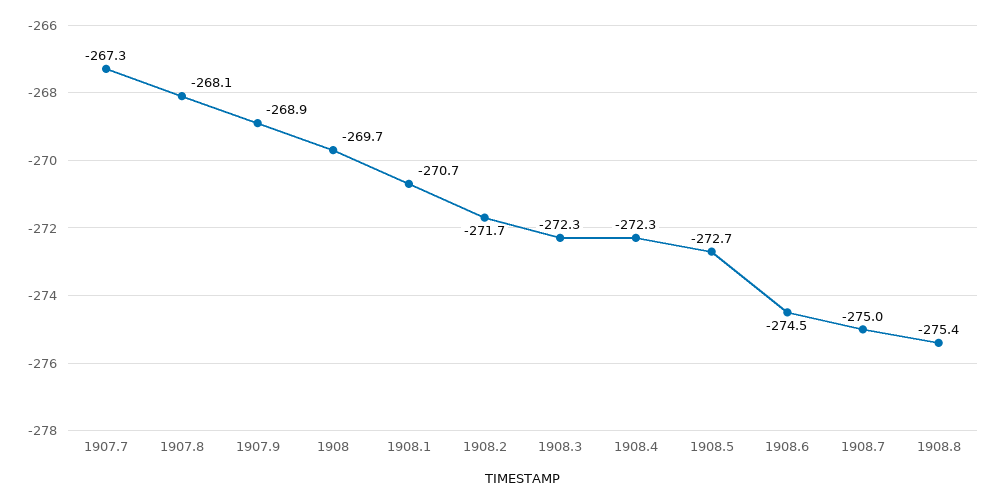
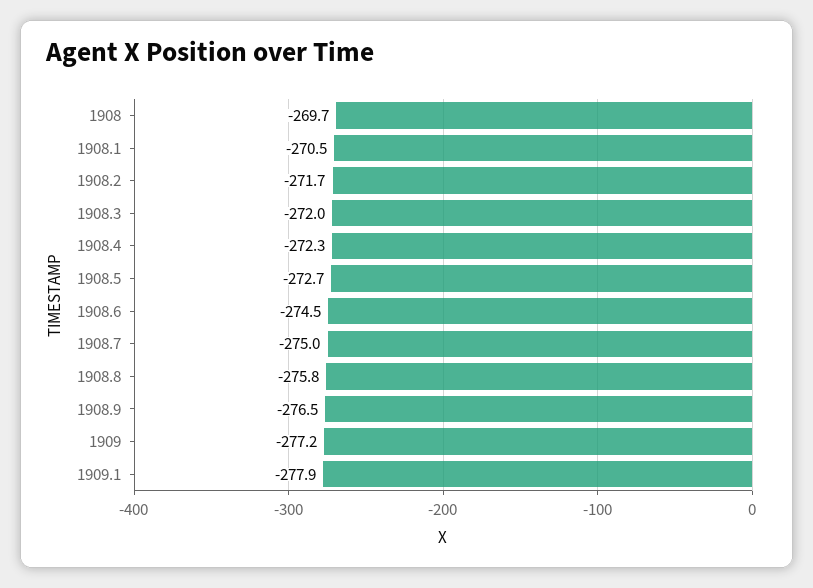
1907.7: -267.3 -> none
1907.8: -268.1 -> none
1907.9: -268.9 -> none
1908.1: -270.7 -> -270.5
1908.3: -272.3 -> -272
1908.8: -275.4 -> -275.8
1908.9: none -> -276.5
1909: none -> -277.2
1909.1: none -> -277.9

